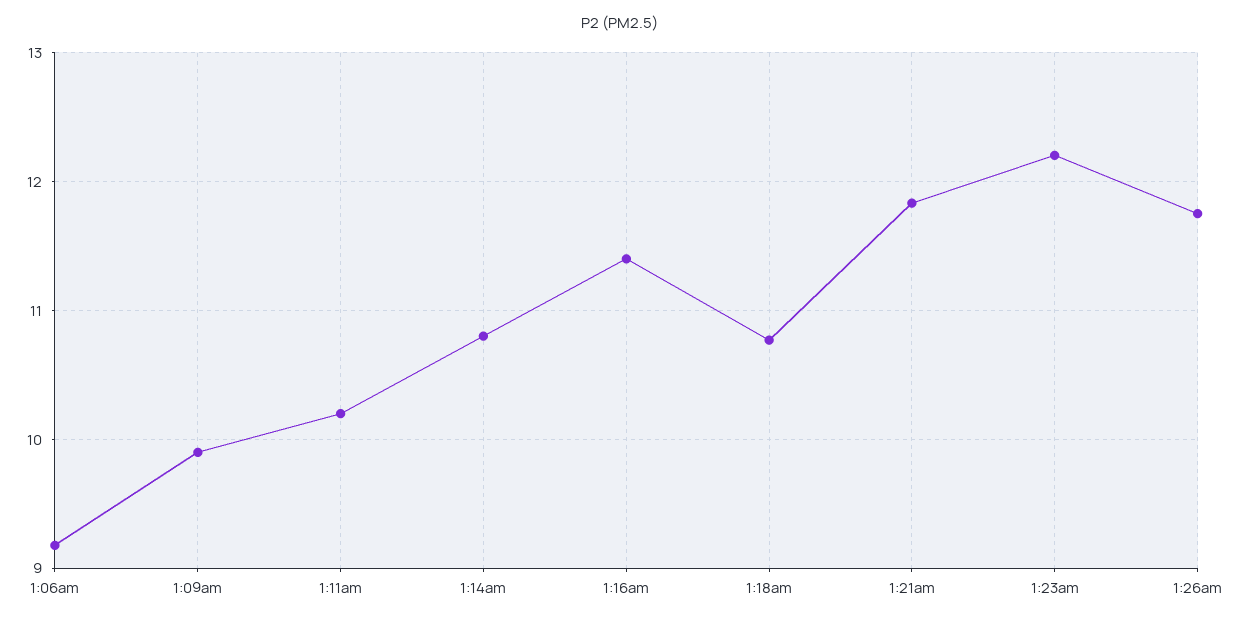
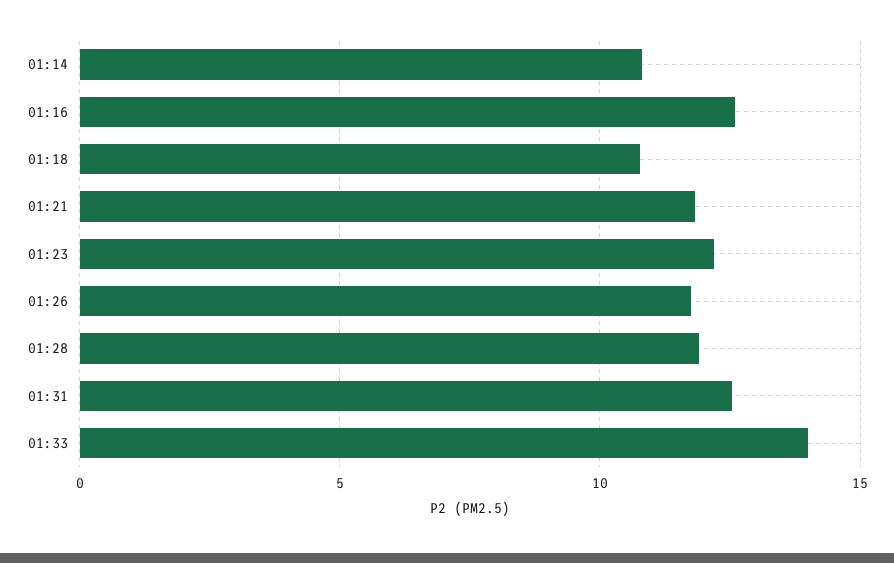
1:06am: 9.2 -> none
1:09am: 9.9 -> none
1:11am: 10.2 -> none
1:16am: 11.4 -> 12.5
01:28: none -> 12
01:31: none -> 12.5
01:33: none -> 14

